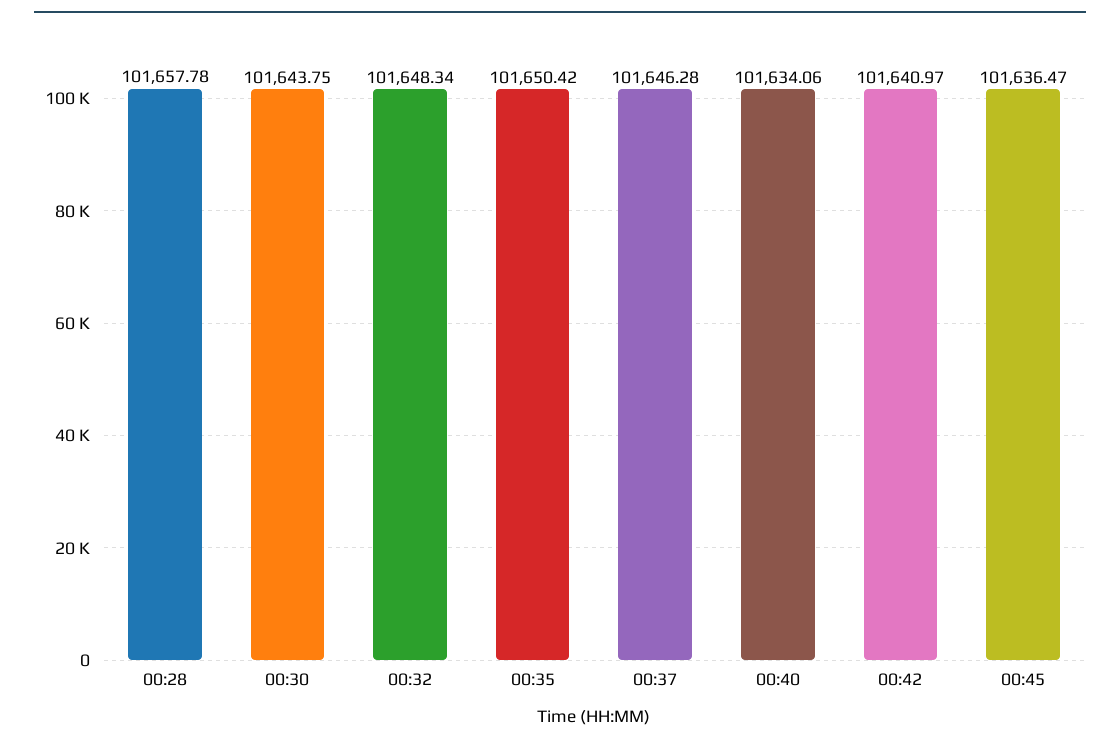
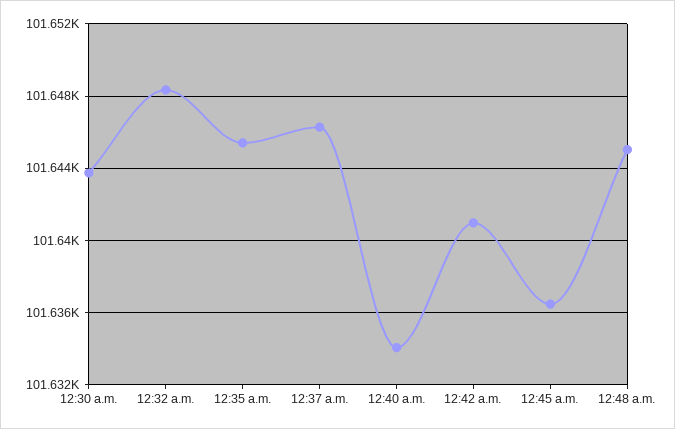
00:28: 101657.78 -> none
00:35: 101650.42 -> 101645.5
12:48 a.m.: none -> 101645

